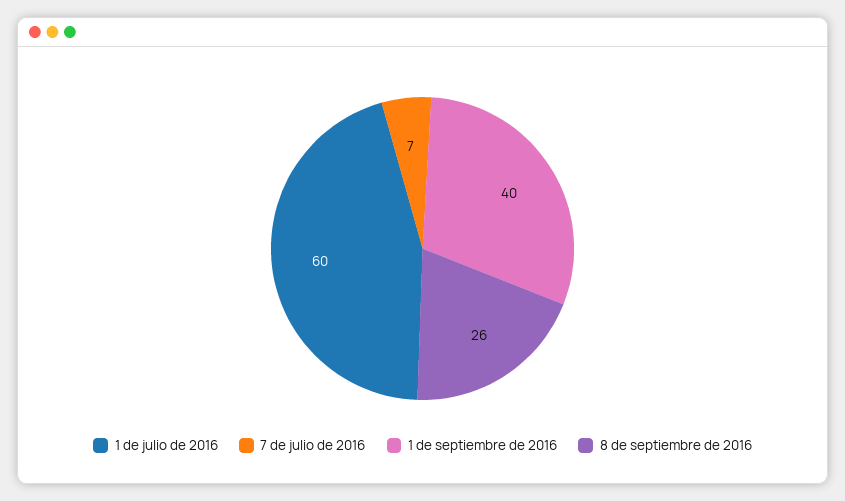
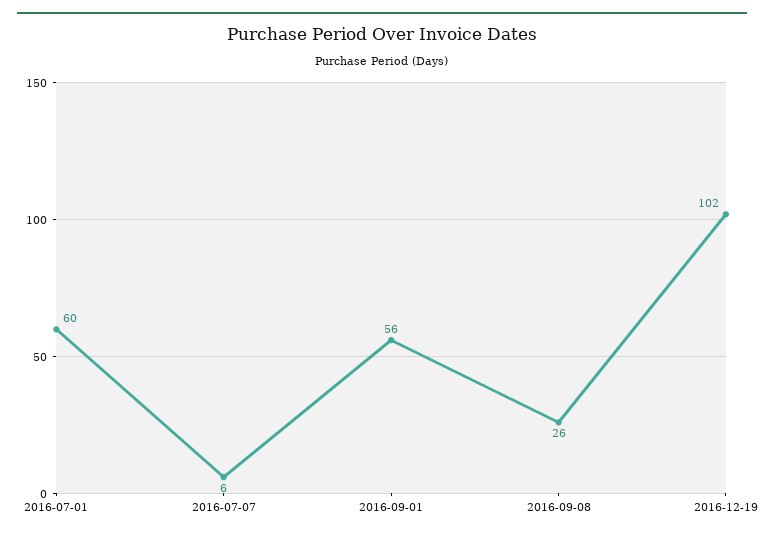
7 de julio de 2016: 7 -> 6
1 de septiembre de 2016: 40 -> 56
2016-12-19: none -> 102

